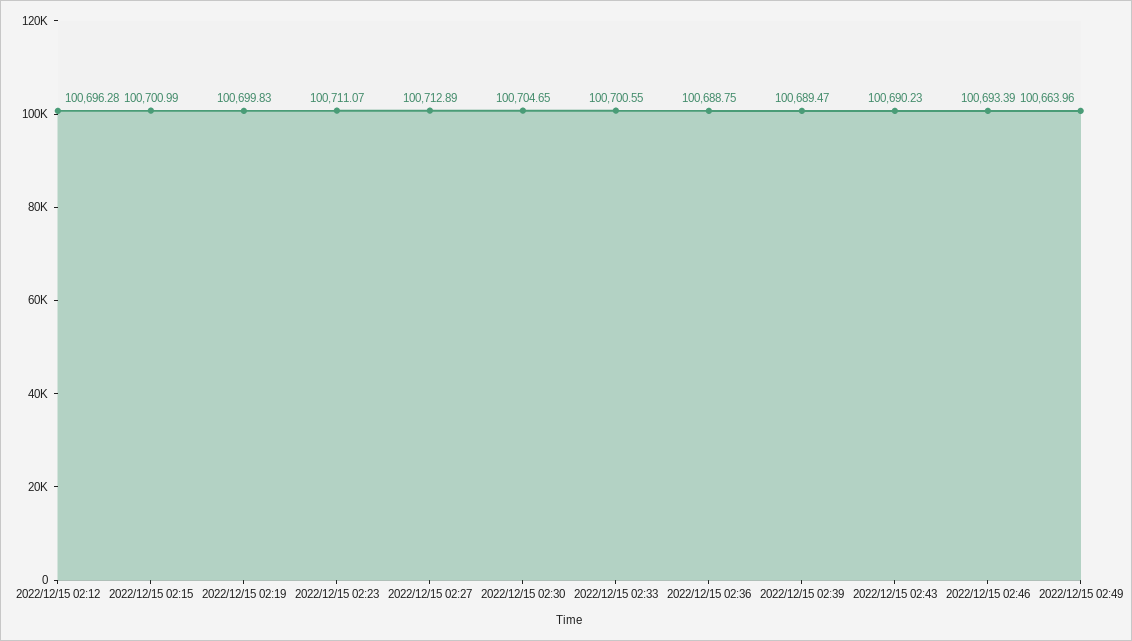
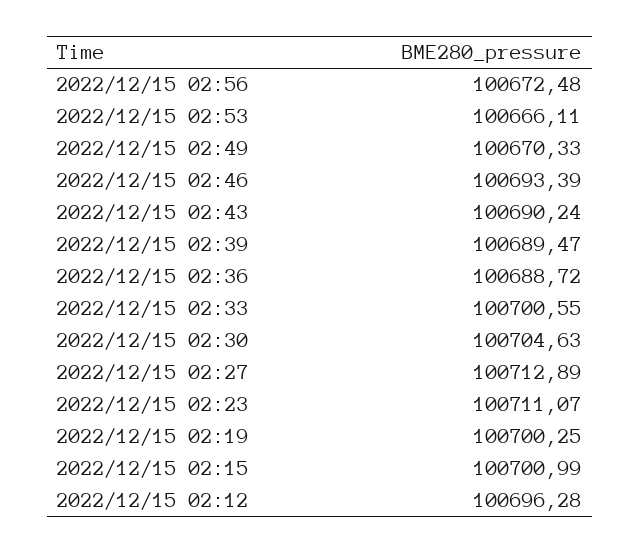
2022/12/15 02:19: 100699.83 -> 100700.25
2022/12/15 02:30: 100704.65 -> 100704.63
2022/12/15 02:36: 100688.75 -> 100688.72
2022/12/15 02:43: 100690.23 -> 100690.24
2022/12/15 02:49: 100663.96 -> 100670.33
2022/12/15 02:56: none -> 100672.48
2022/12/15 02:53: none -> 100666.11

